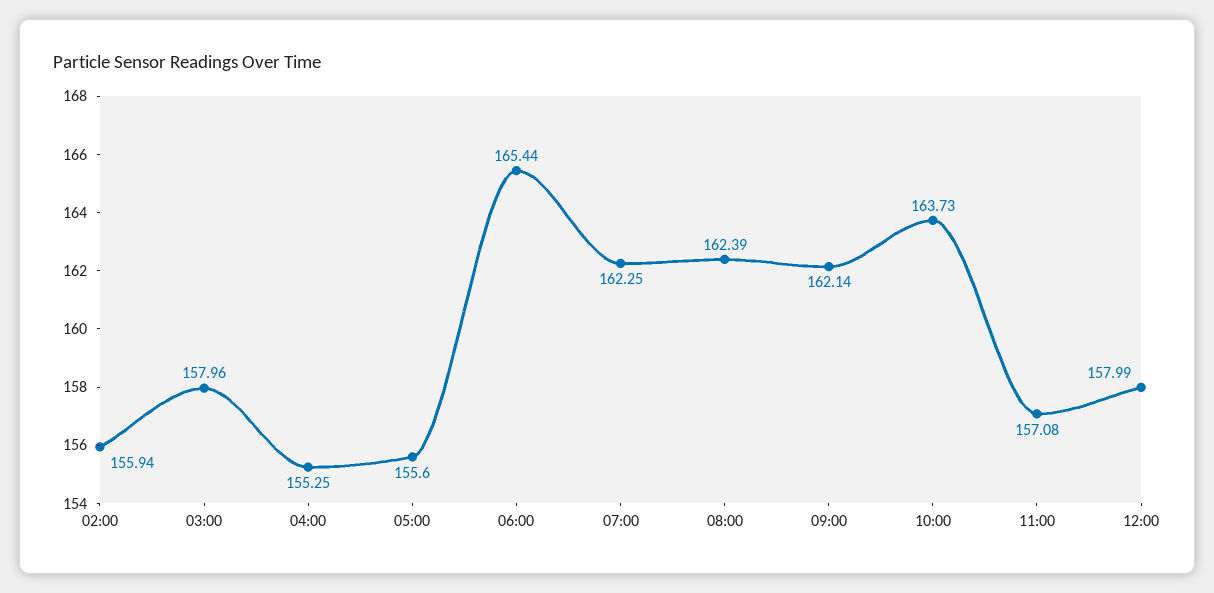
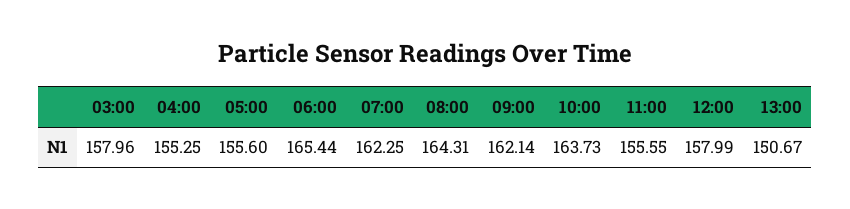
02:00: 155.94 -> none
08:00: 162.39 -> 164.31
11:00: 157.08 -> 155.55
13:00: none -> 150.67

